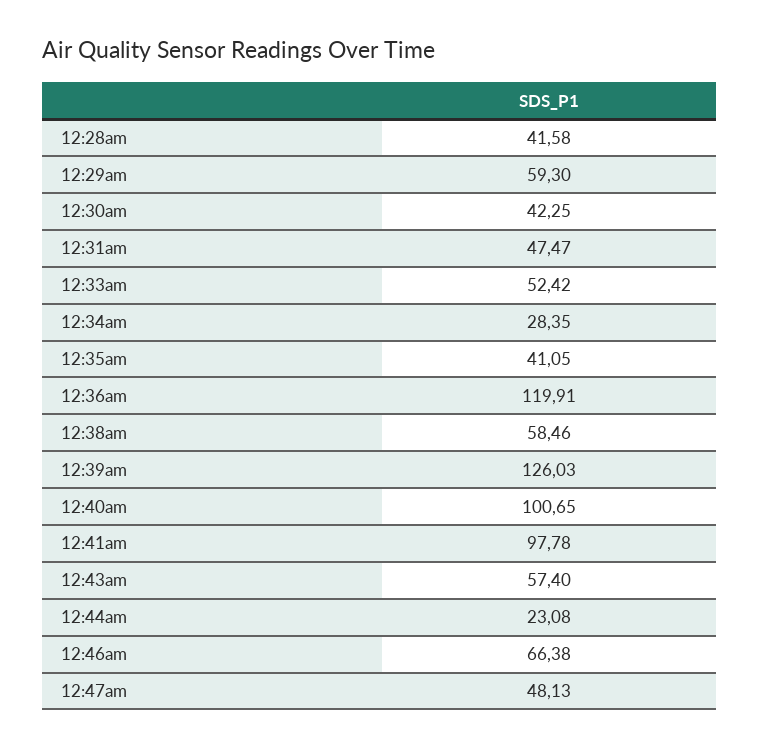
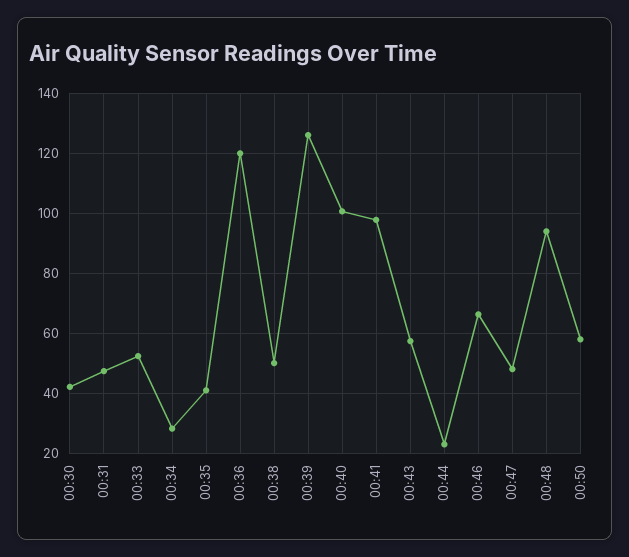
12:28am: 41.58 -> none
12:29am: 59.3 -> none
12:38am: 58.46 -> 50
00:48: none -> 94
00:50: none -> 58

